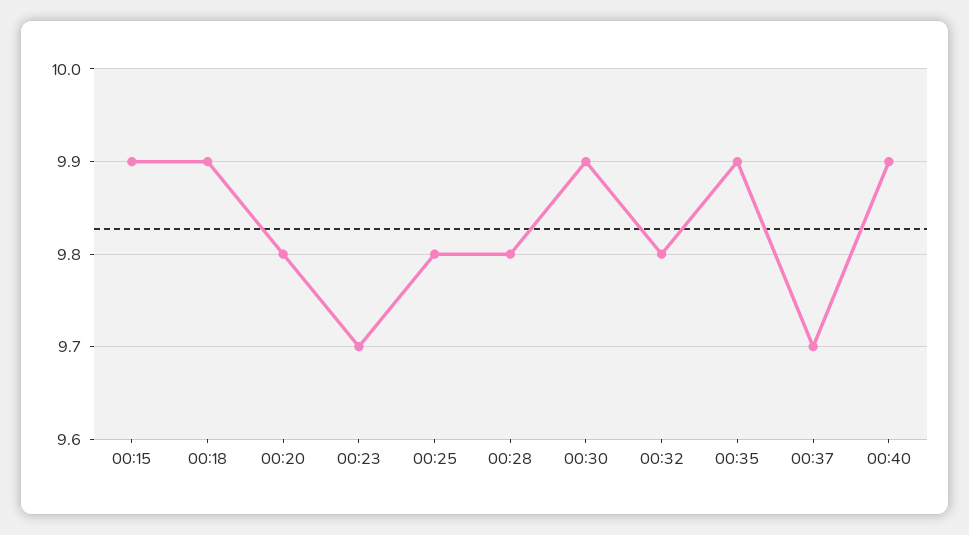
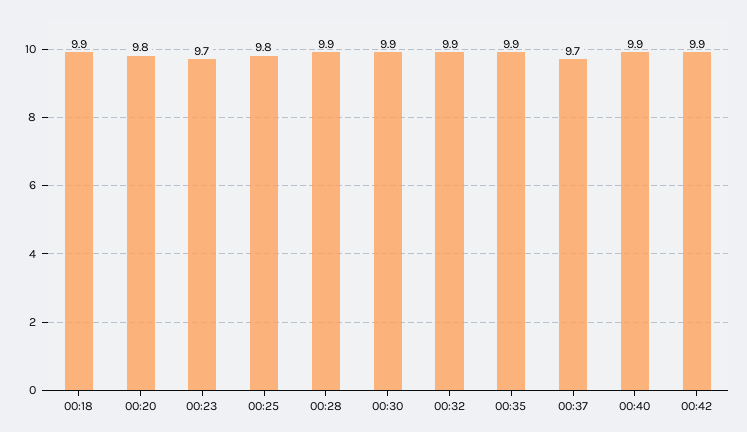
00:15: 9.9 -> none
00:28: 9.8 -> 9.9
00:32: 9.8 -> 9.9
00:42: none -> 9.9

